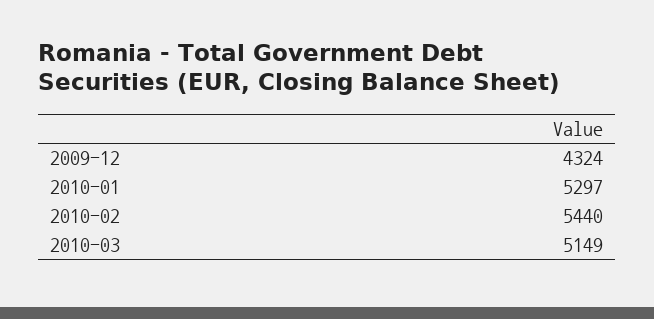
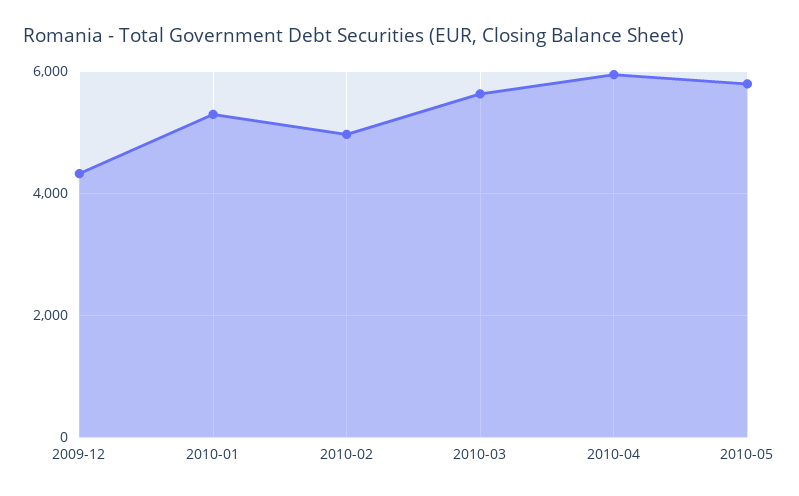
2010-02: 5440 -> 5000
2010-03: 5149 -> 5600
2010-04: none -> 6000
2010-05: none -> 5800

